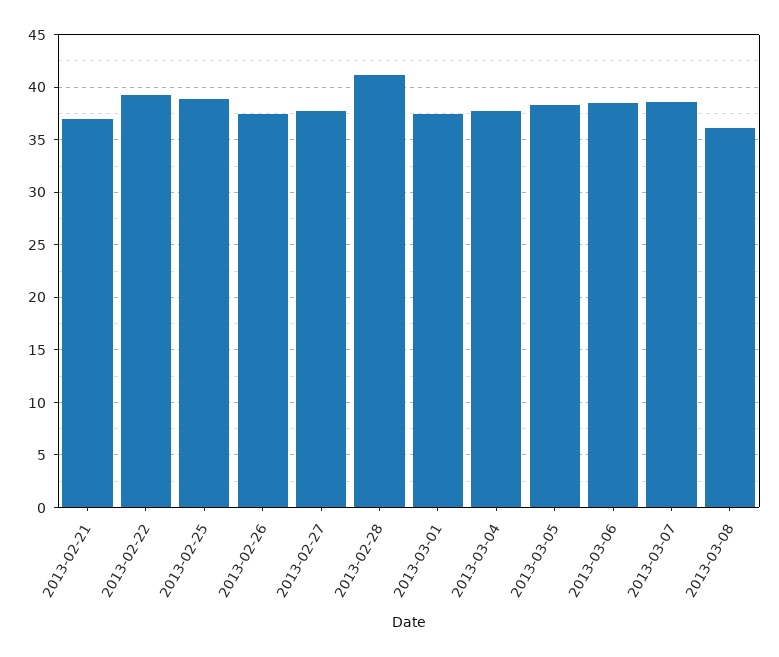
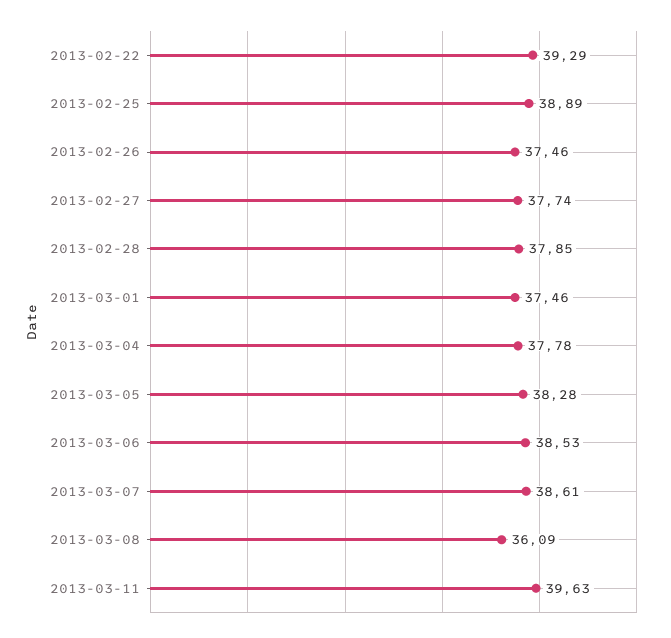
2013-02-21: 37 -> none
2013-02-28: 41 -> 37.85
2013-03-11: none -> 39.63

